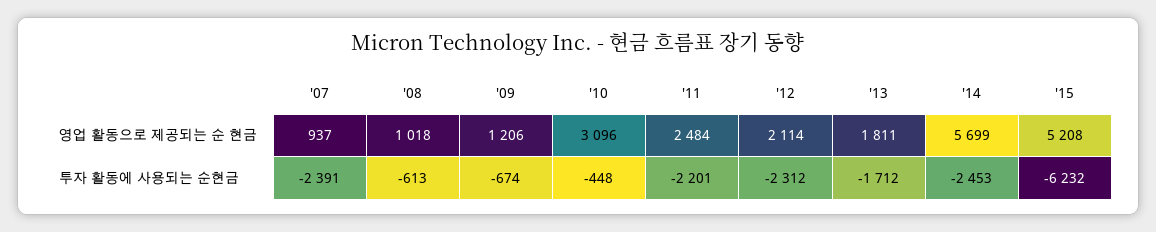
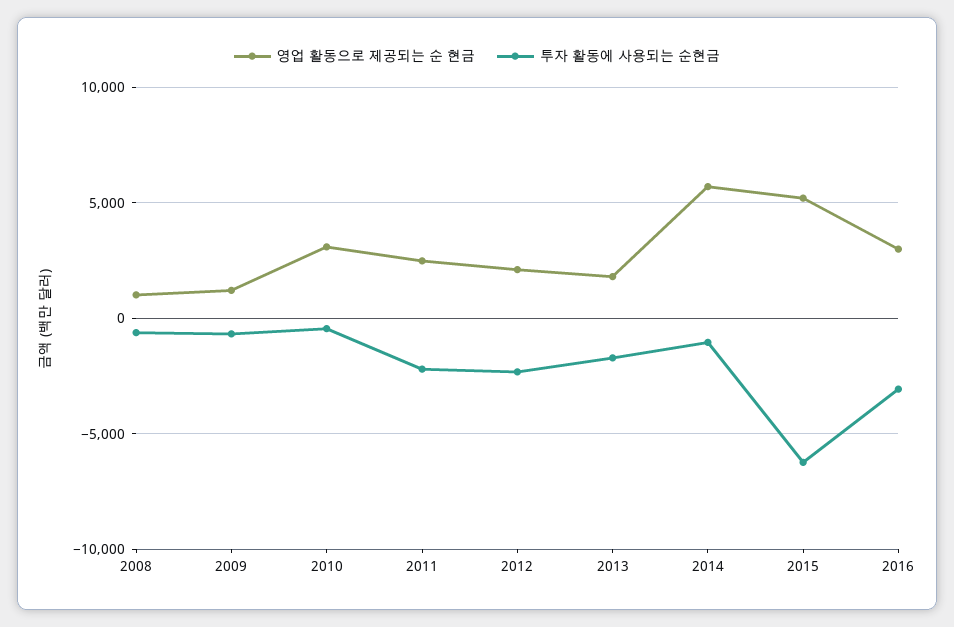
영업 활동으로 제공되는 순 현금, '07: 937 -> none
투자 활동에 사용되는 순현금, '07: -2391 -> none
투자 활동에 사용되는 순현금, '14: -2453 -> -1000
영업 활동으로 제공되는 순 현금, 2016: none -> 3000
투자 활동에 사용되는 순현금, 2016: none -> -3000

